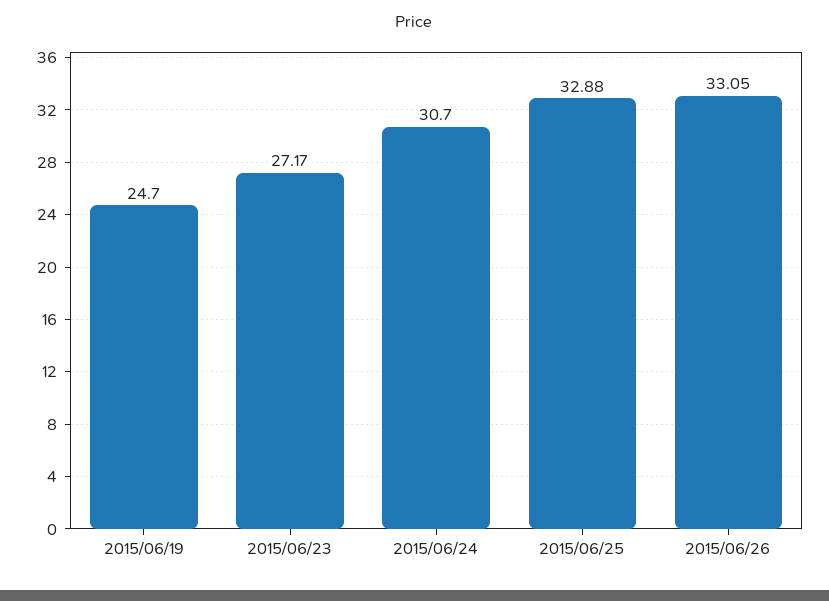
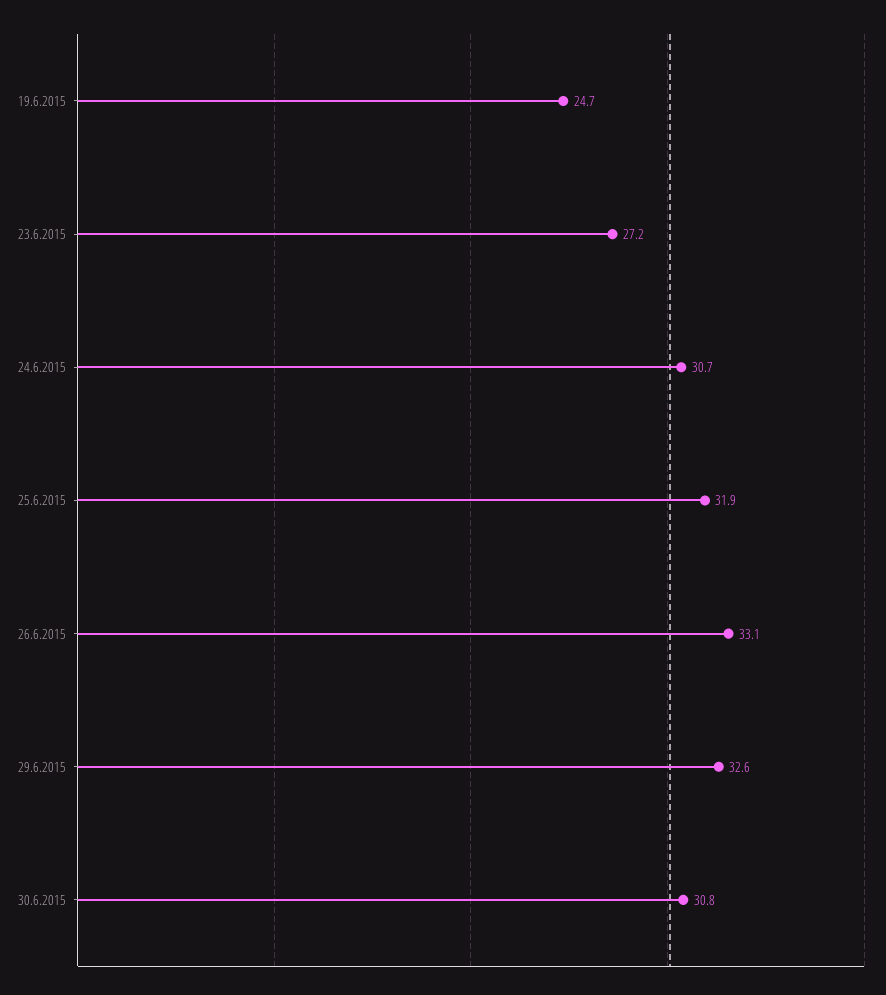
2015/06/25: 32.88 -> 31.9
29.6.2015: none -> 32.6
30.6.2015: none -> 30.8

